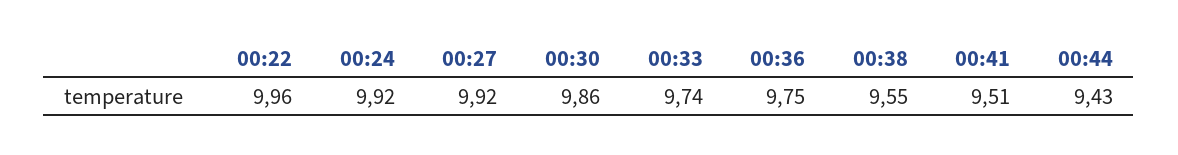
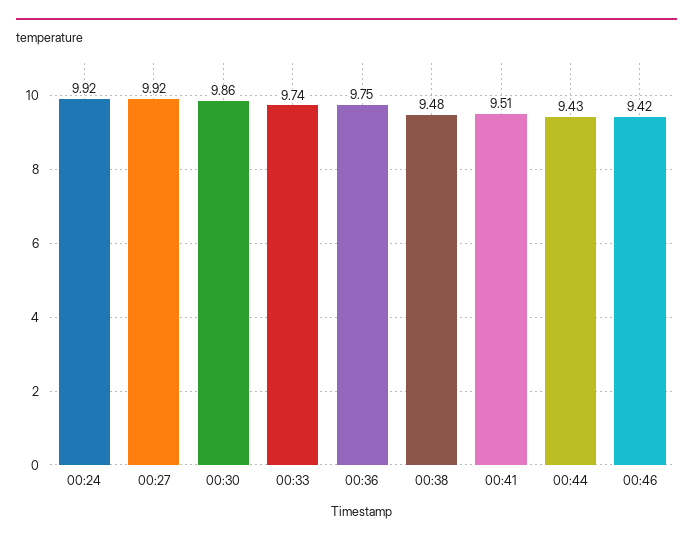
00:22: 9.96 -> none
00:38: 9.55 -> 9.48
00:46: none -> 9.42

